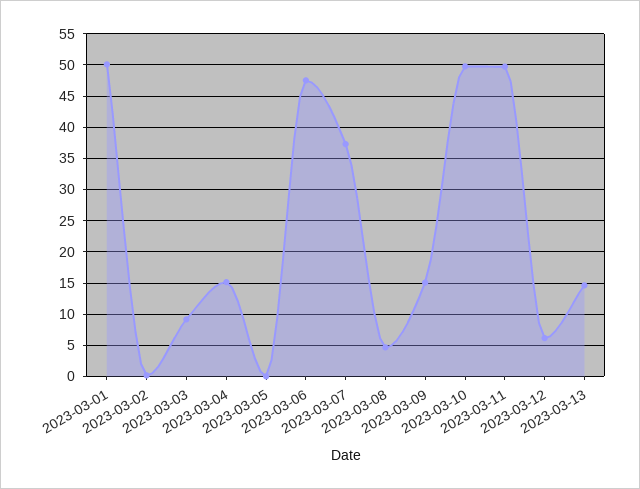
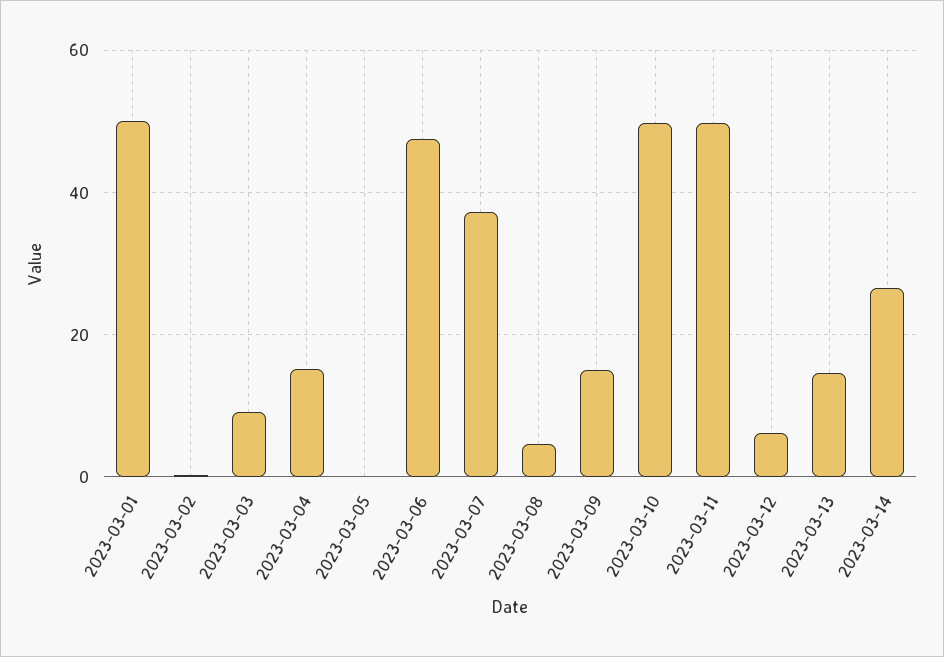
2023-03-14: none -> 26

